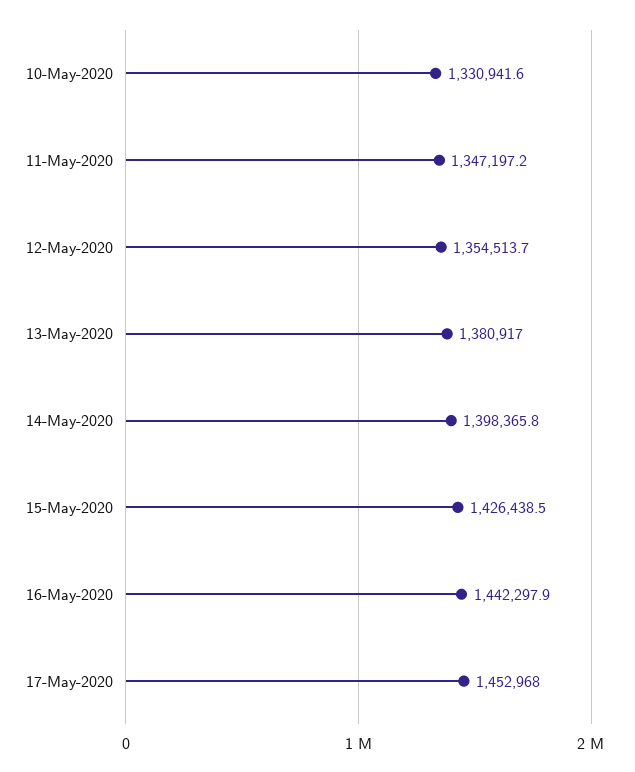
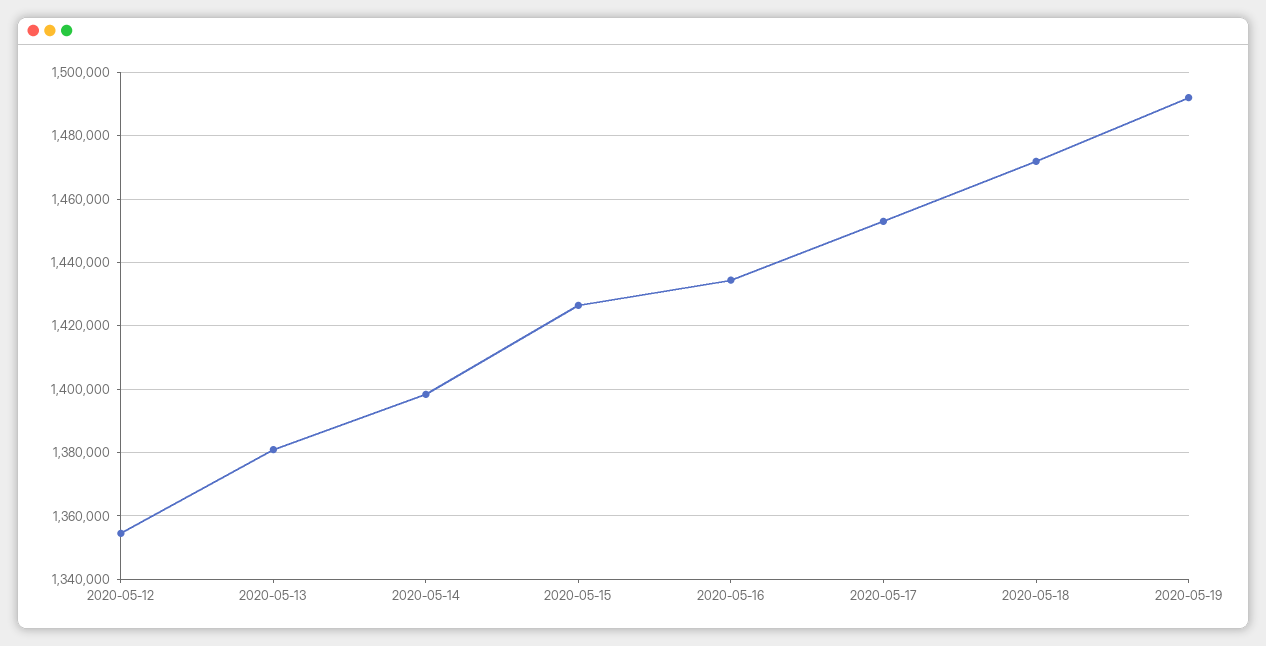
10-May-2020: 1330941.6 -> none
11-May-2020: 1347197.2 -> none
16-May-2020: 1442297.9 -> 1434000
2020-05-18: none -> 1472000
2020-05-19: none -> 1492000

